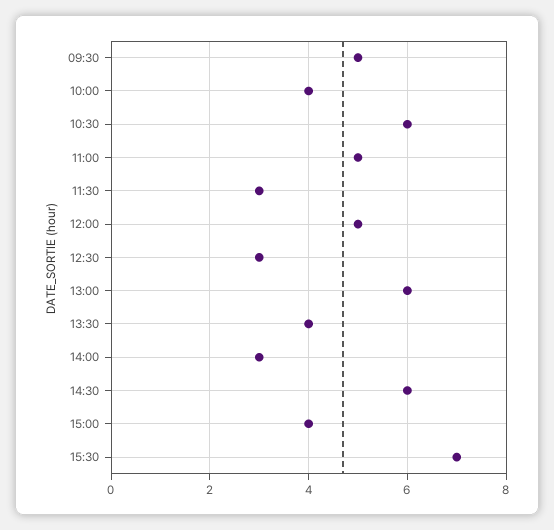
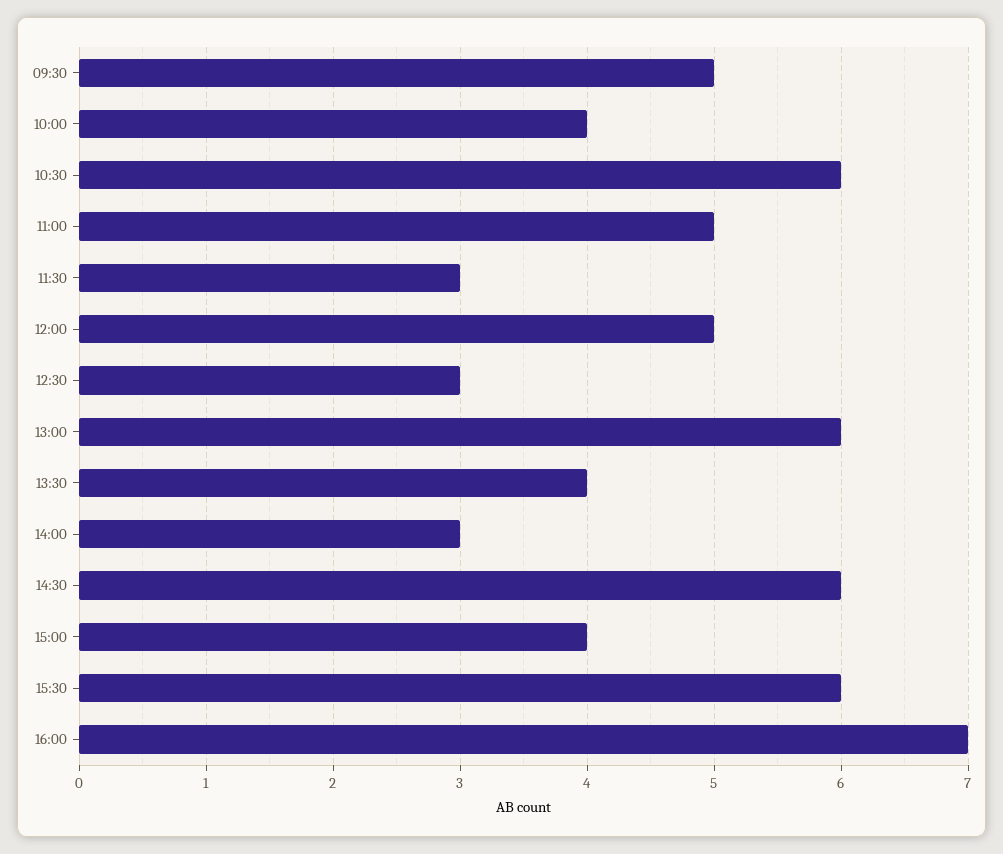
15:30: 7 -> 6
16:00: none -> 7

